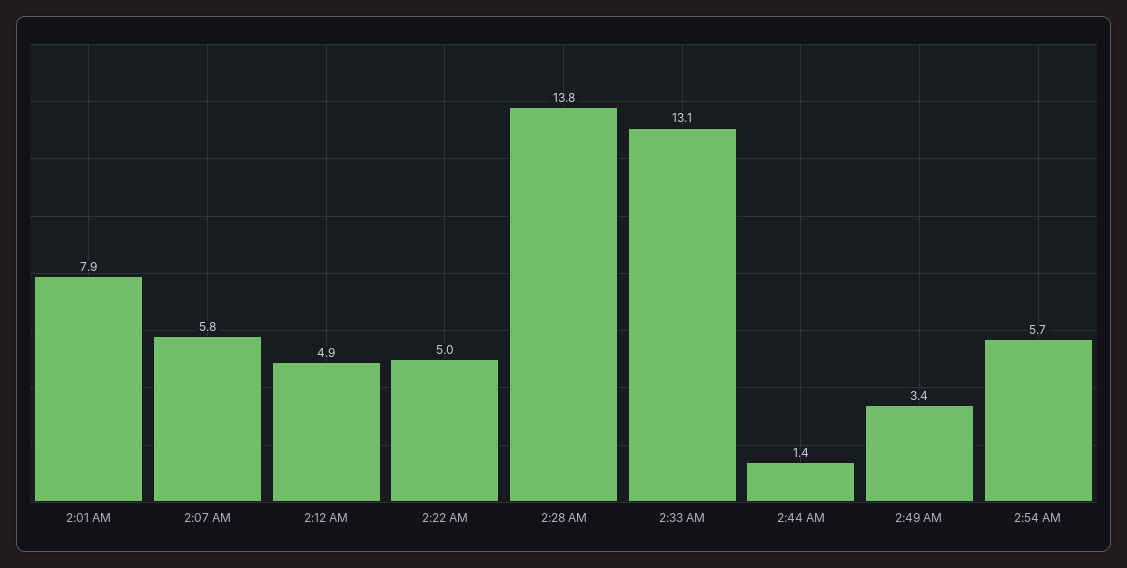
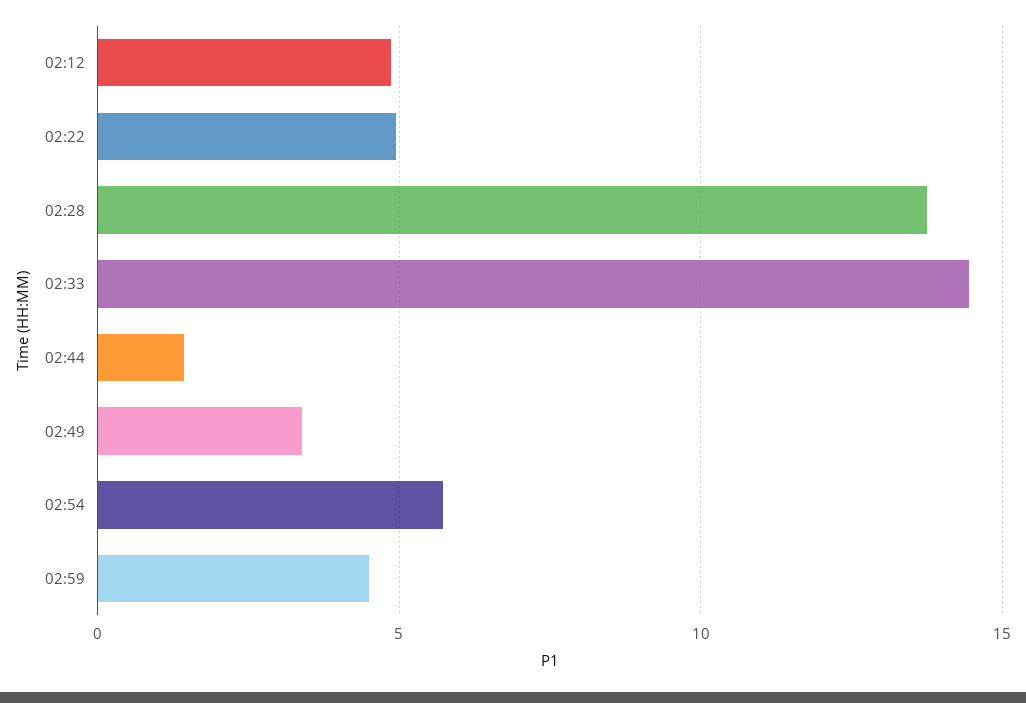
2:01 AM: 7.9 -> none
2:07 AM: 5.8 -> none
2:33 AM: 13.1 -> 14.5
02:59: none -> 4.5

